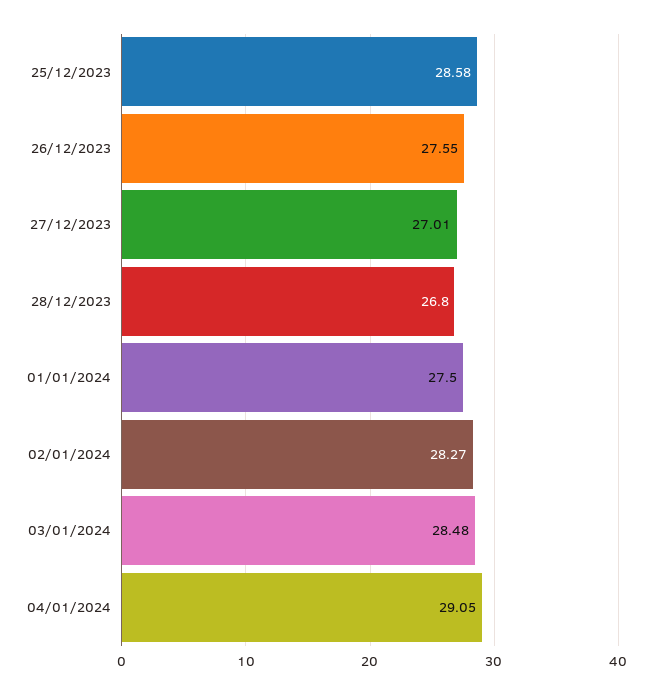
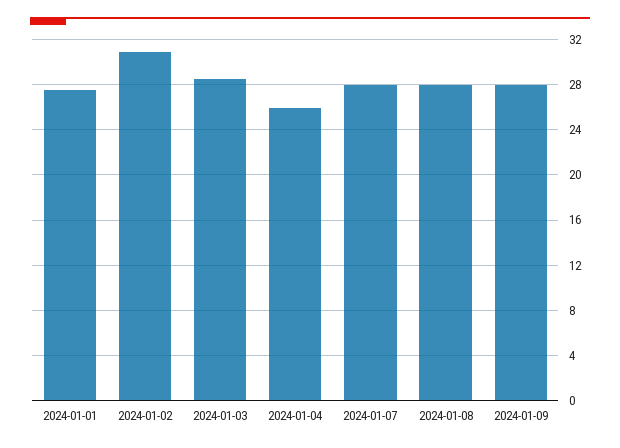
25/12/2023: 28.58 -> none
26/12/2023: 27.55 -> none
27/12/2023: 27.01 -> none
28/12/2023: 26.8 -> none
02/01/2024: 28.27 -> 31
04/01/2024: 29.05 -> 26
2024-01-07: none -> 28
2024-01-08: none -> 28
2024-01-09: none -> 28

